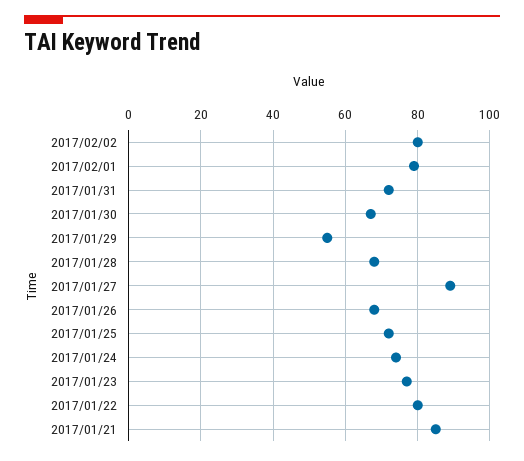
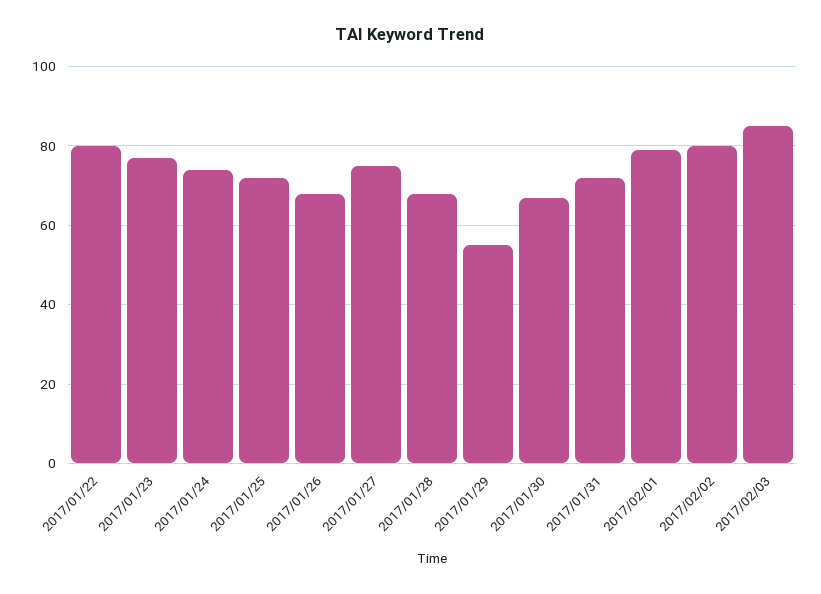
2017/01/27: 90 -> 75
2017/01/21: 85 -> none
2017/02/03: none -> 85

